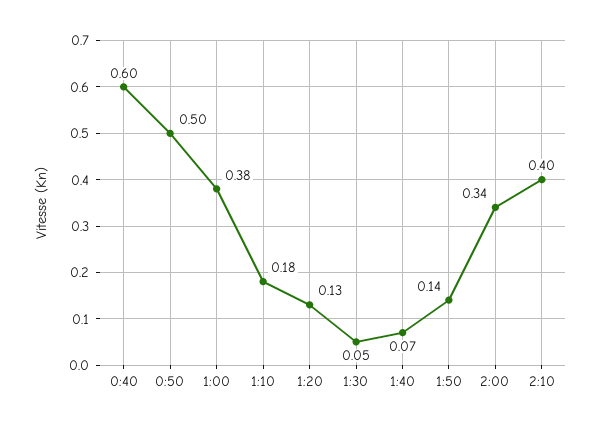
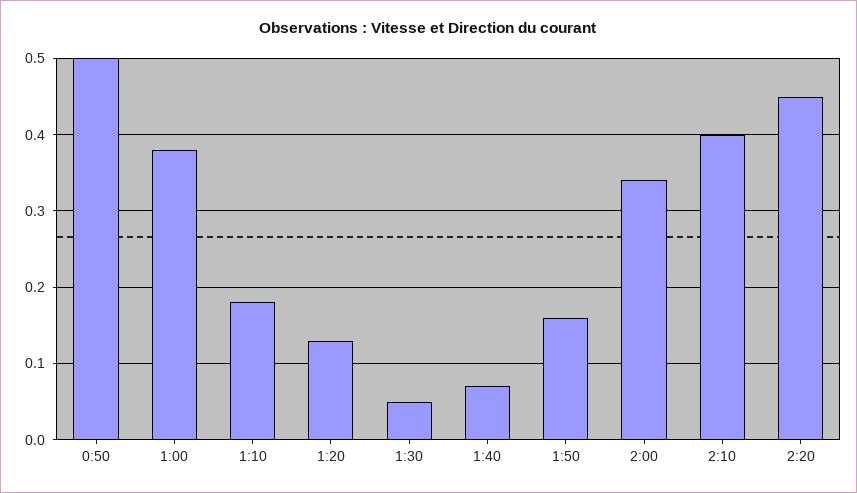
0:40: 0.6 -> none
1:50: 0.14 -> 0.16
2:20: none -> 0.45

